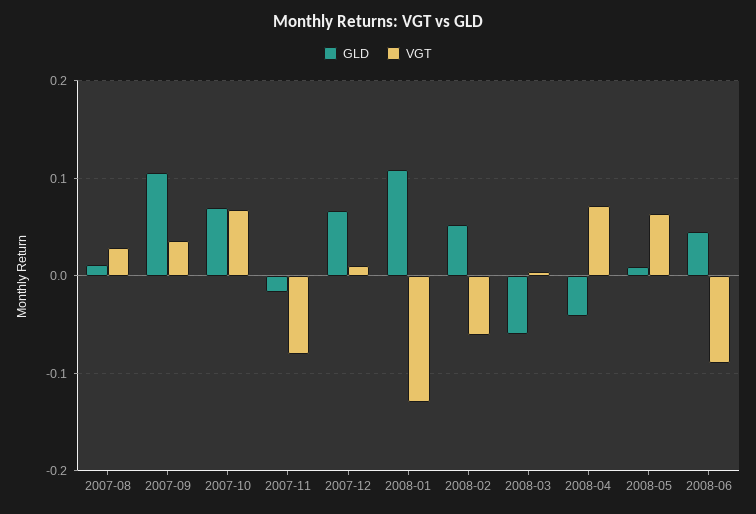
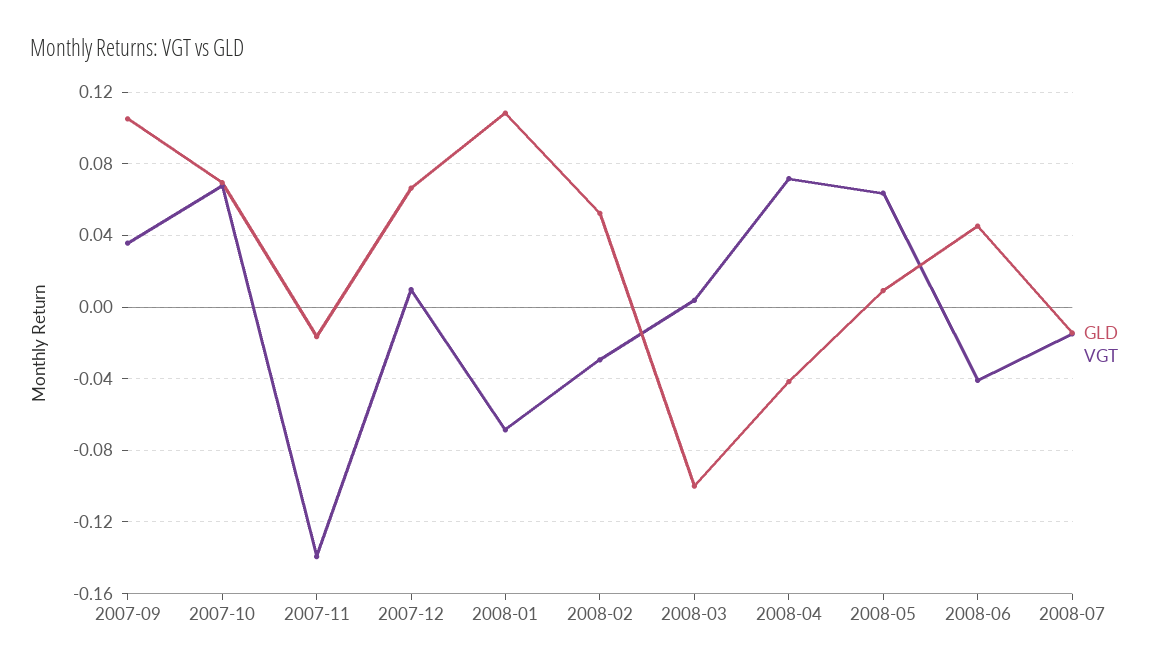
GLD, 2007-08: 0.01 -> none
VGT, 2007-08: 0.03 -> none
VGT, 2007-11: -0.08 -> -0.14
VGT, 2008-01: -0.13 -> -0.07
VGT, 2008-02: -0.06 -> -0.03
GLD, 2008-03: -0.06 -> -0.1
VGT, 2008-06: -0.09 -> -0.04
GLD, 2008-07: none -> -0.015
VGT, 2008-07: none -> -0.015

